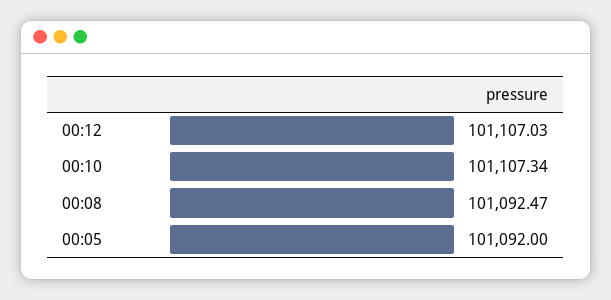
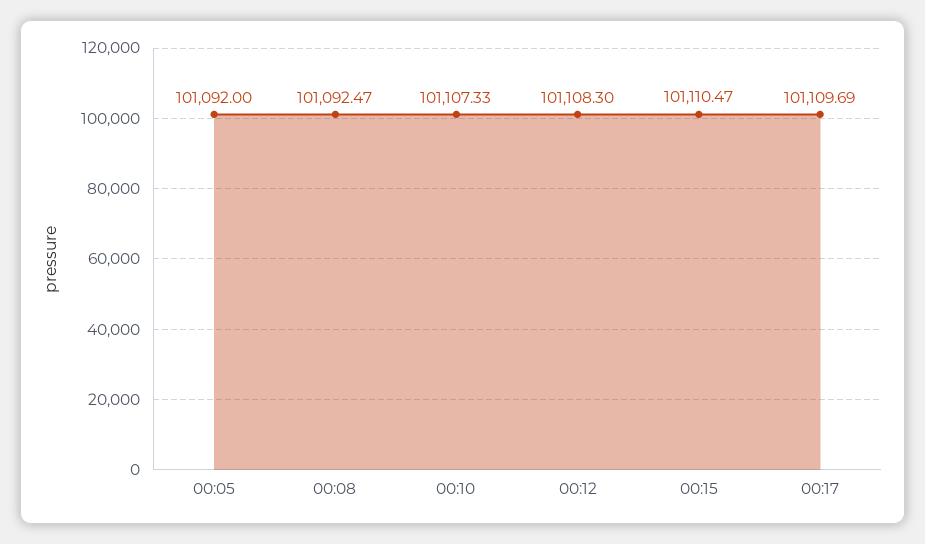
00:12: 101107.03 -> 101108.3
00:10: 101107.34 -> 101107.33
00:15: none -> 101110.47
00:17: none -> 101109.69

